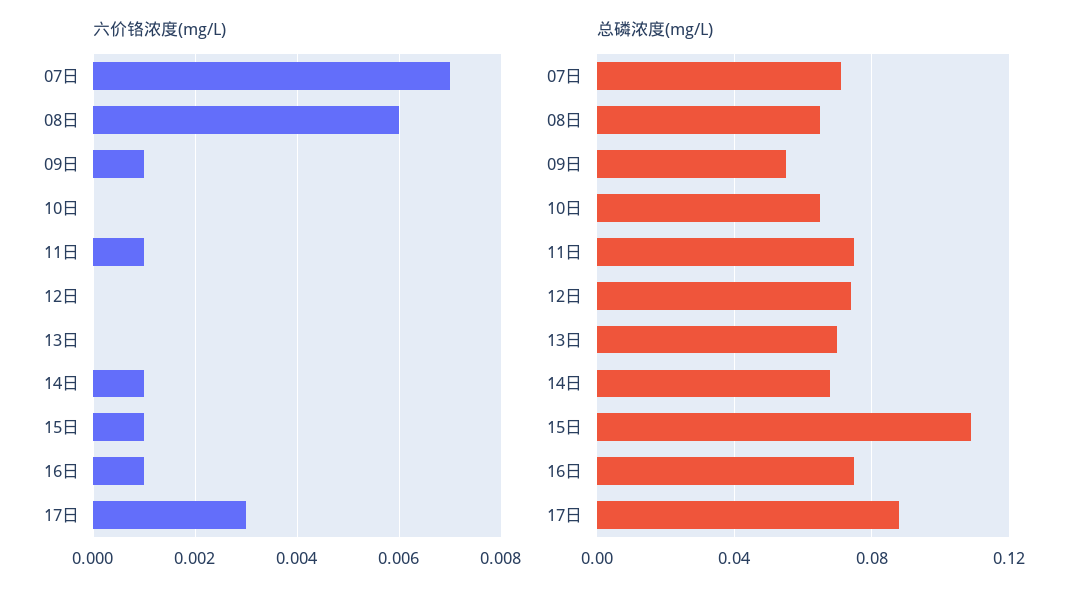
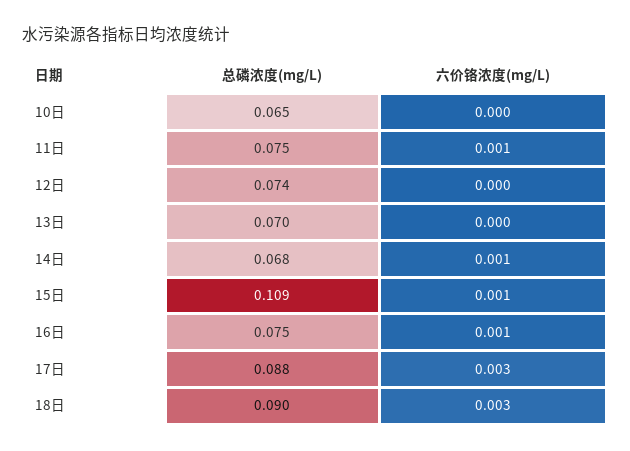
六价铬浓度(mg/L), 07日: 0.007 -> none
六价铬浓度(mg/L), 08日: 0.006 -> none
六价铬浓度(mg/L), 09日: 0.001 -> none
总磷浓度(mg/L), 07日: 0.07 -> none
总磷浓度(mg/L), 08日: 0.065 -> none
总磷浓度(mg/L), 09日: 0.055 -> none
总磷浓度(mg/L), 18日: none -> 0.09
六价铬浓度(mg/L), 18日: none -> 0.003

